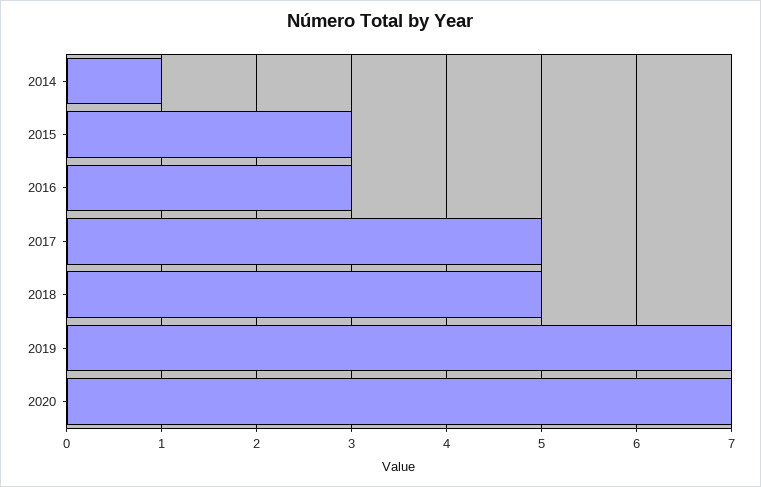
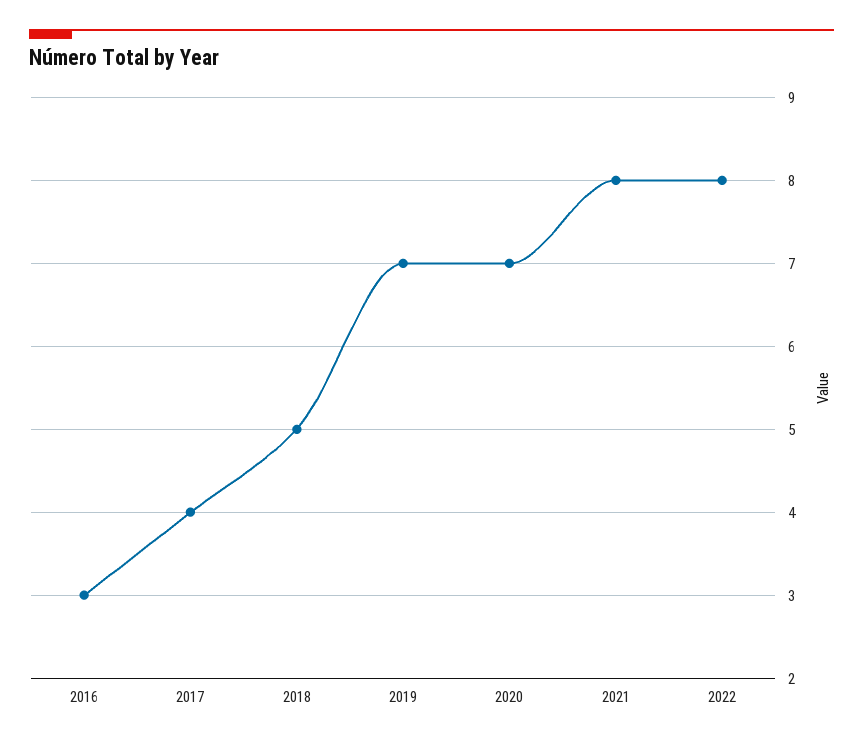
2014: 1 -> none
2015: 3 -> none
2017: 5 -> 4
2021: none -> 8
2022: none -> 8

